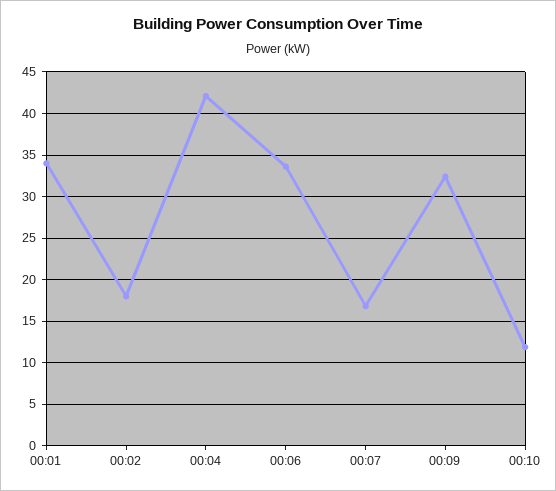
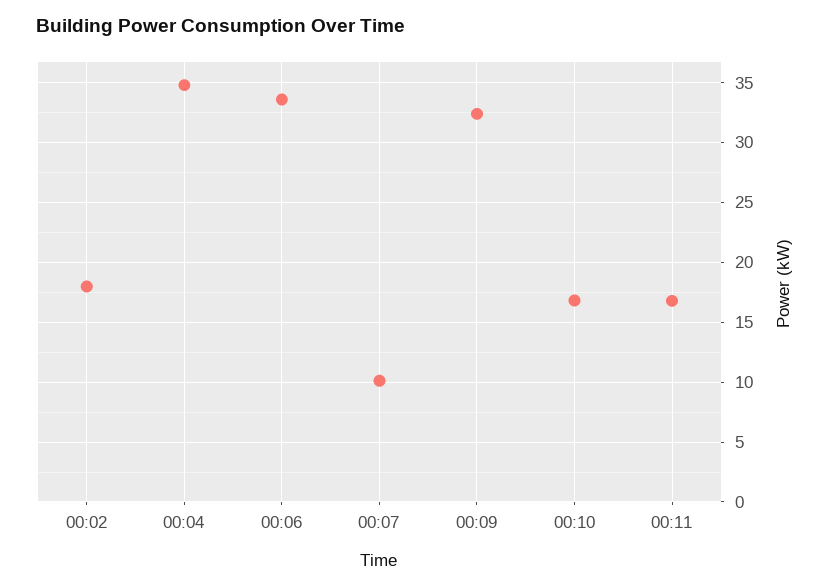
00:01: 34 -> none
00:04: 42 -> 35
00:07: 17 -> 10
00:10: 12 -> 17
00:11: none -> 17

